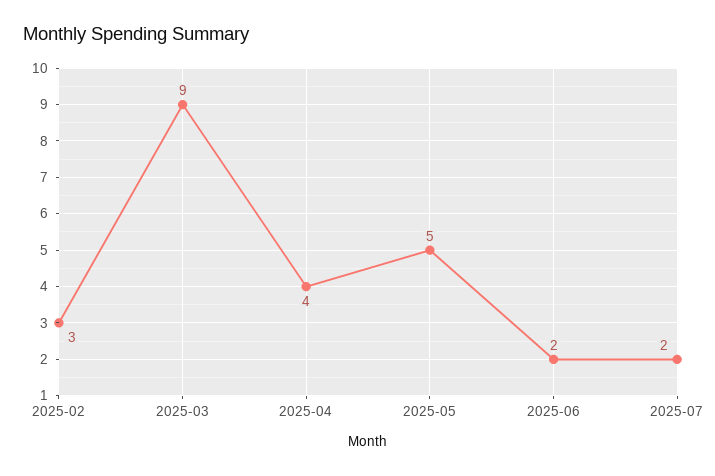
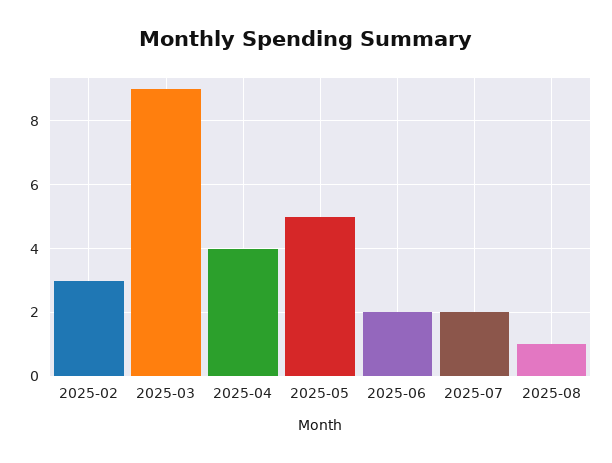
2025-08: none -> 1

